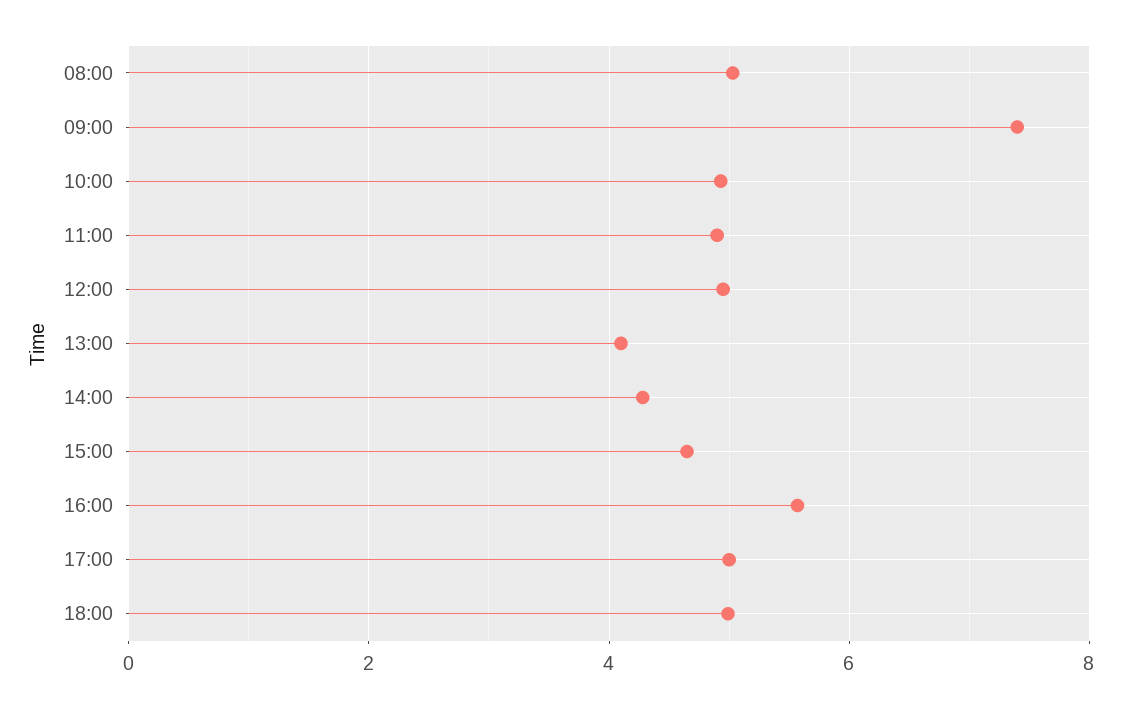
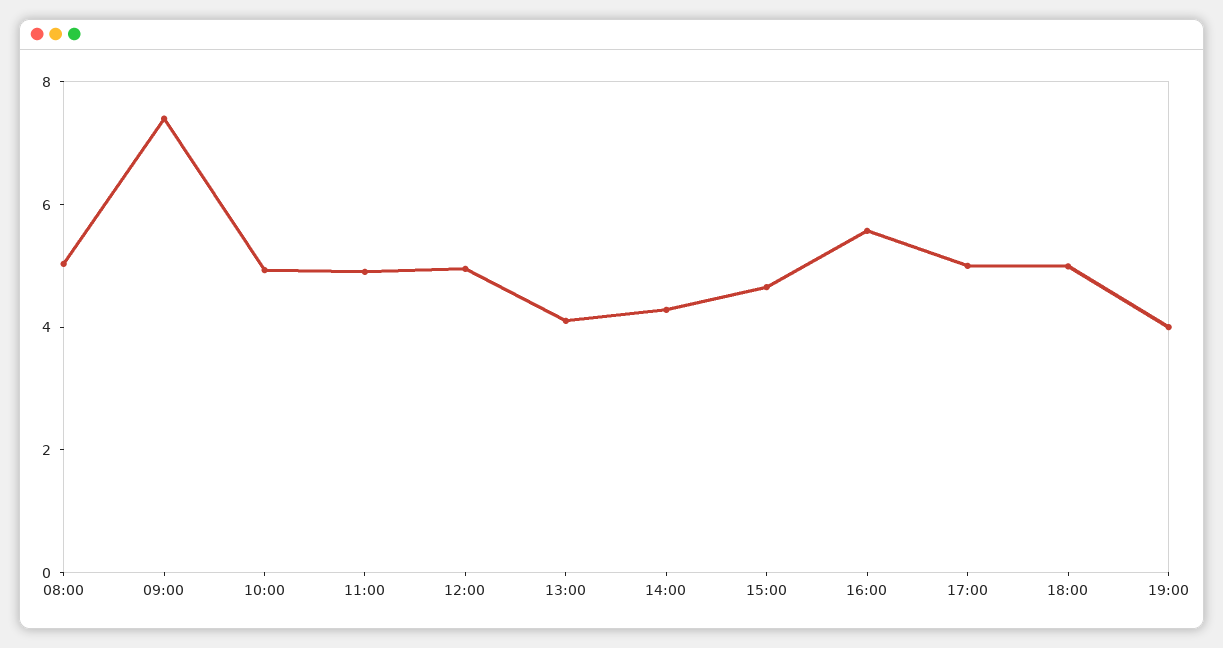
19:00: none -> 4

